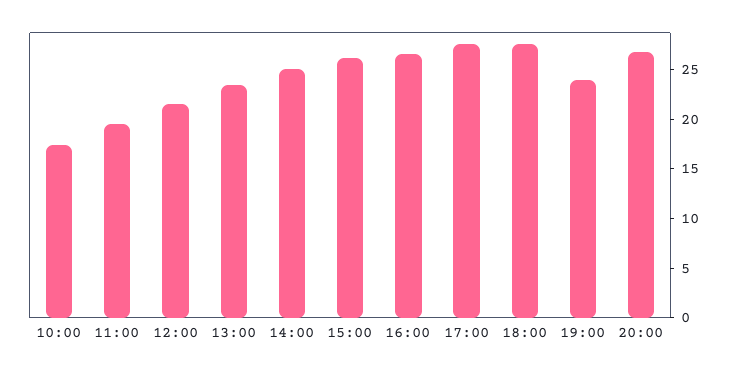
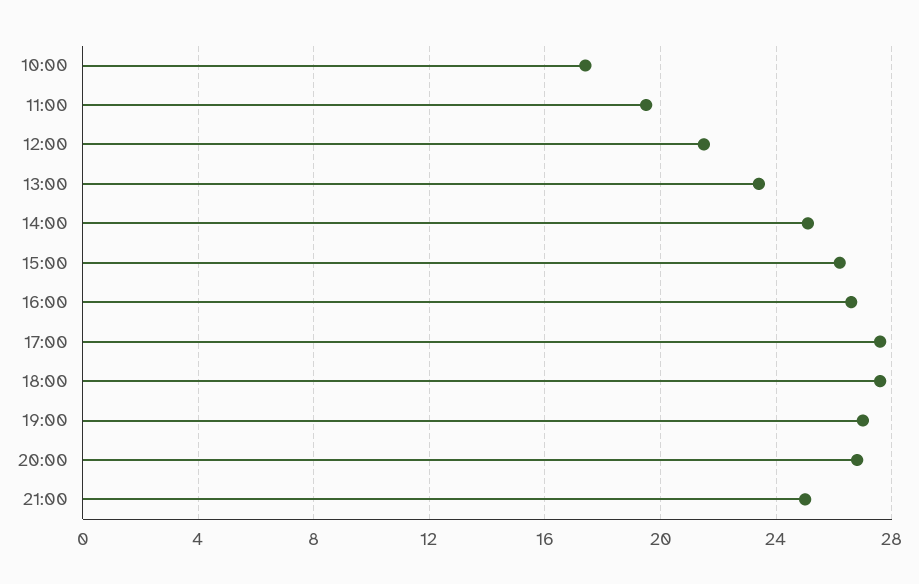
19:00: 24 -> 27
21:00: none -> 25

